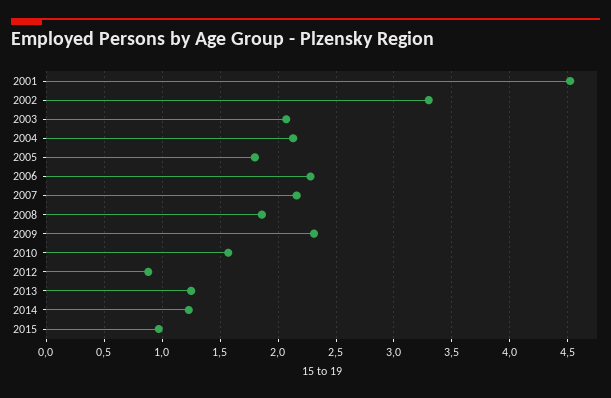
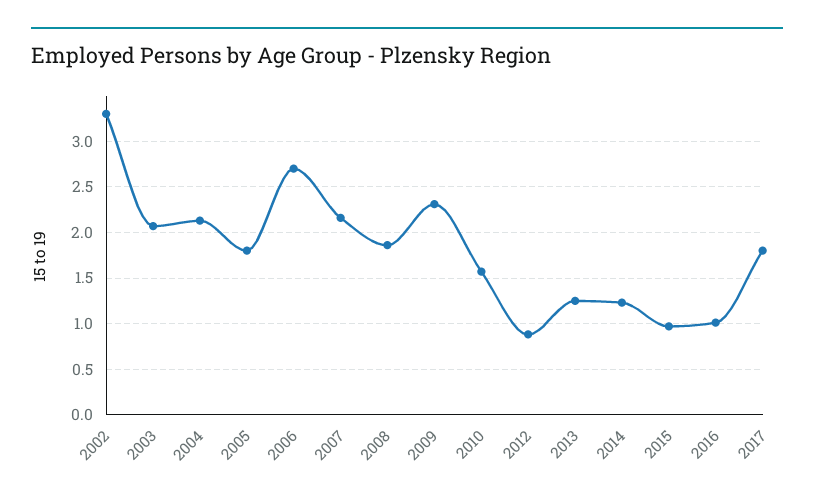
2001: 4.5 -> none
2006: 2.3 -> 2.7
2016: none -> 1
2017: none -> 1.8

